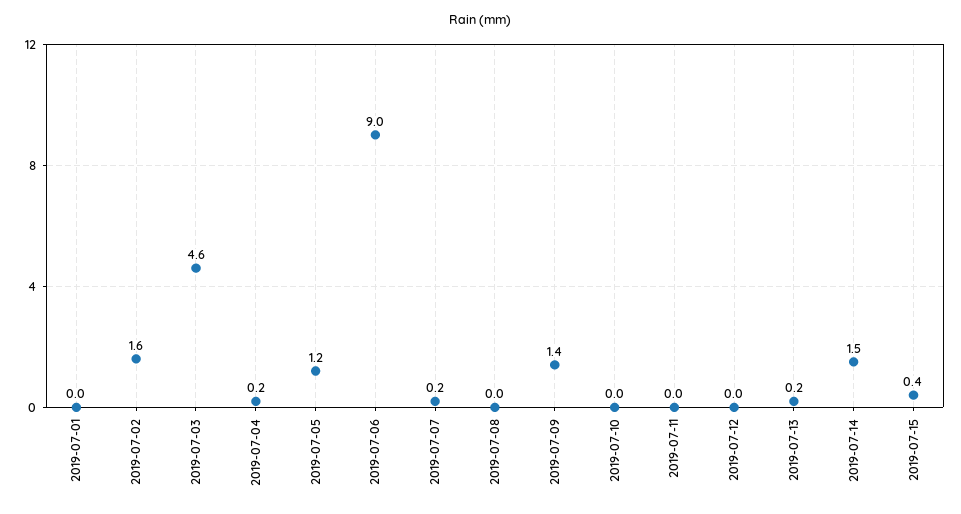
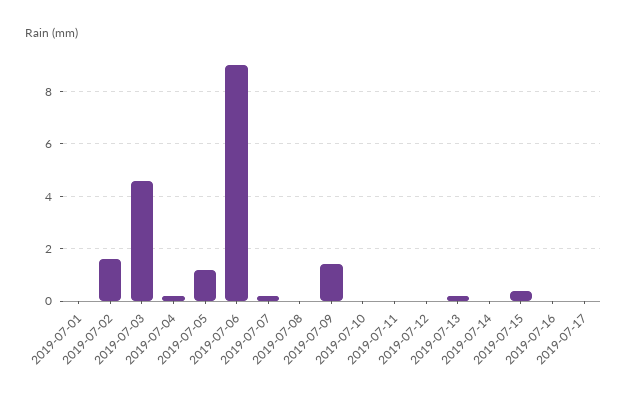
2019-07-14: 1.5 -> 0
2019-07-16: none -> 0
2019-07-17: none -> 0

